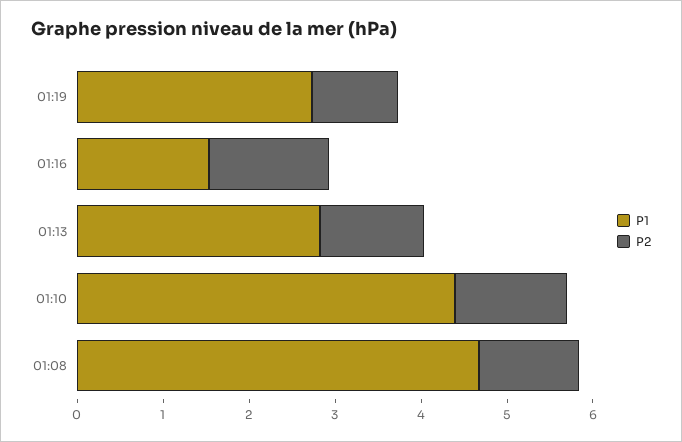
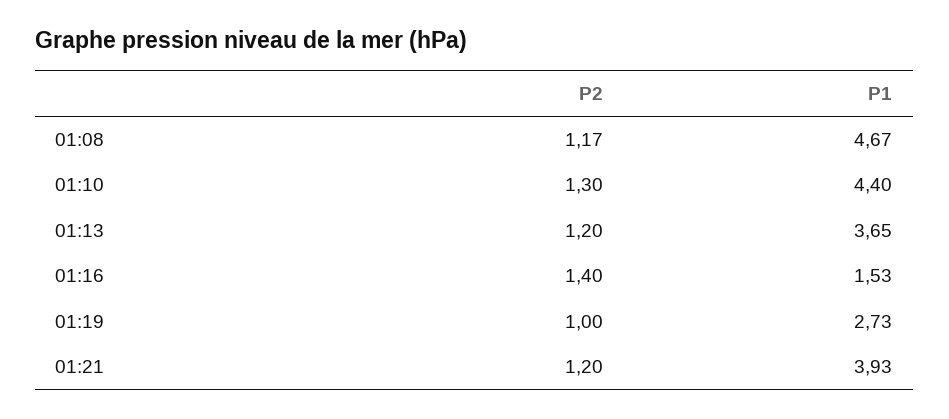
P1, 01:13: 2.8 -> 3.65
P2, 01:21: none -> 1.2
P1, 01:21: none -> 3.93

